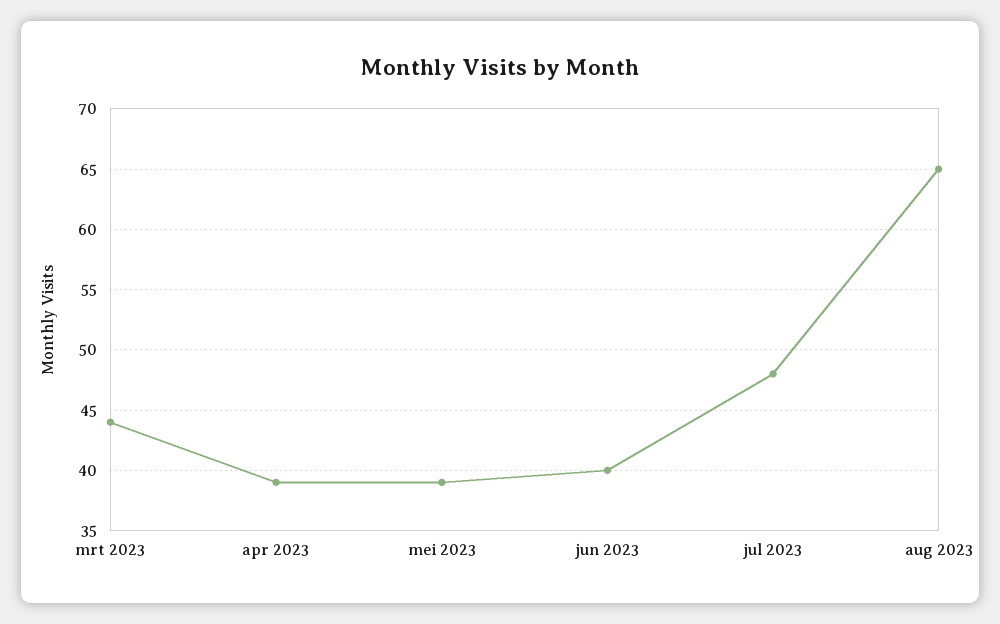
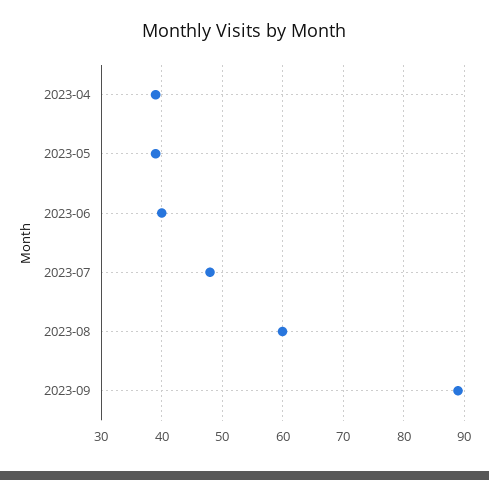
mrt 2023: 44 -> none
aug 2023: 65 -> 60
2023-09: none -> 89

